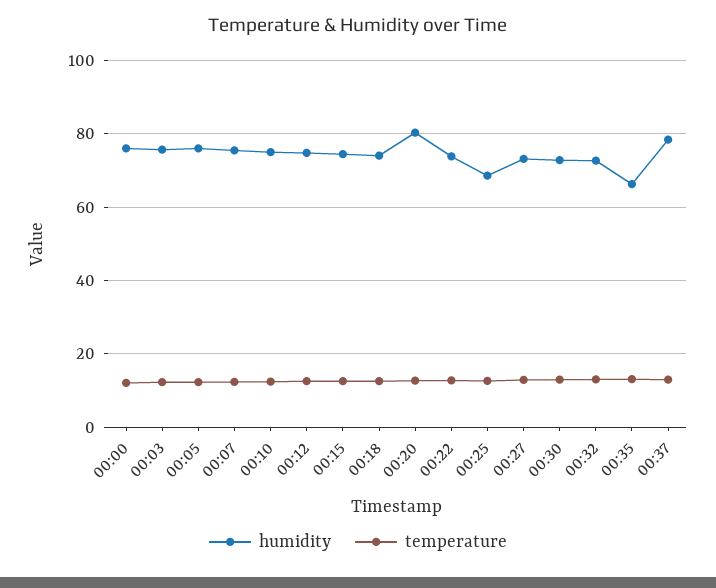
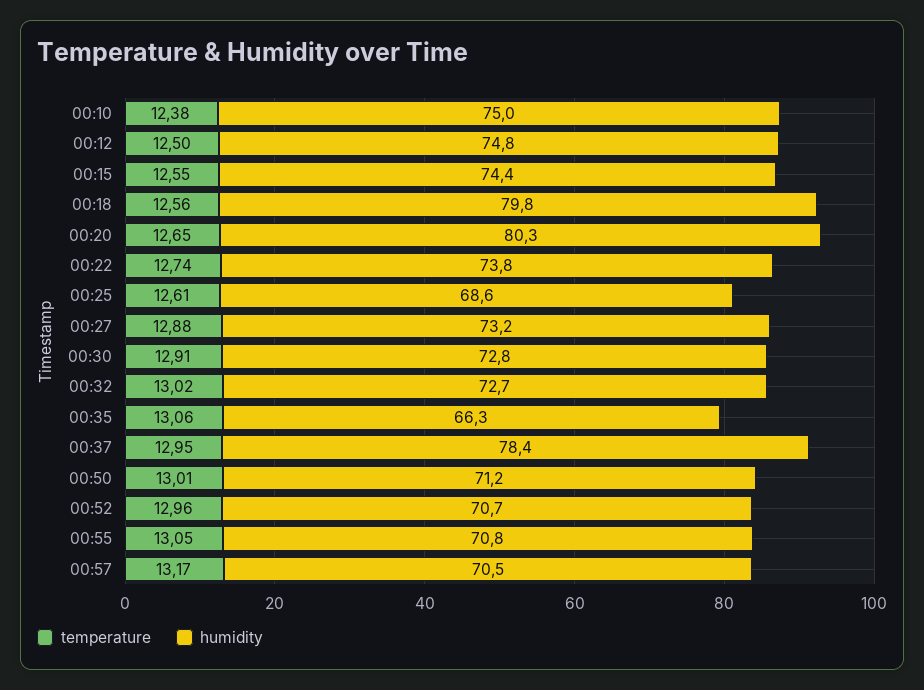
humidity, 00:00: 76 -> none
temperature, 00:00: 12 -> none
humidity, 00:03: 76 -> none
temperature, 00:03: 12 -> none
humidity, 00:05: 76 -> none
temperature, 00:05: 12 -> none
humidity, 00:07: 76 -> none
temperature, 00:07: 12 -> none
humidity, 00:18: 74 -> 79.8
temperature, 00:50: none -> 13.01
humidity, 00:50: none -> 71.2
temperature, 00:52: none -> 12.96
humidity, 00:52: none -> 70.7
temperature, 00:55: none -> 13.05
humidity, 00:55: none -> 70.8
temperature, 00:57: none -> 13.17
humidity, 00:57: none -> 70.5

